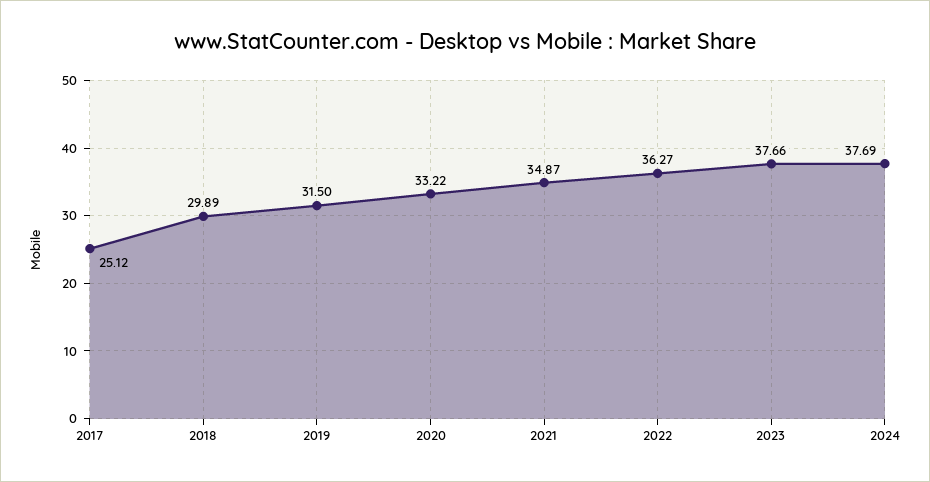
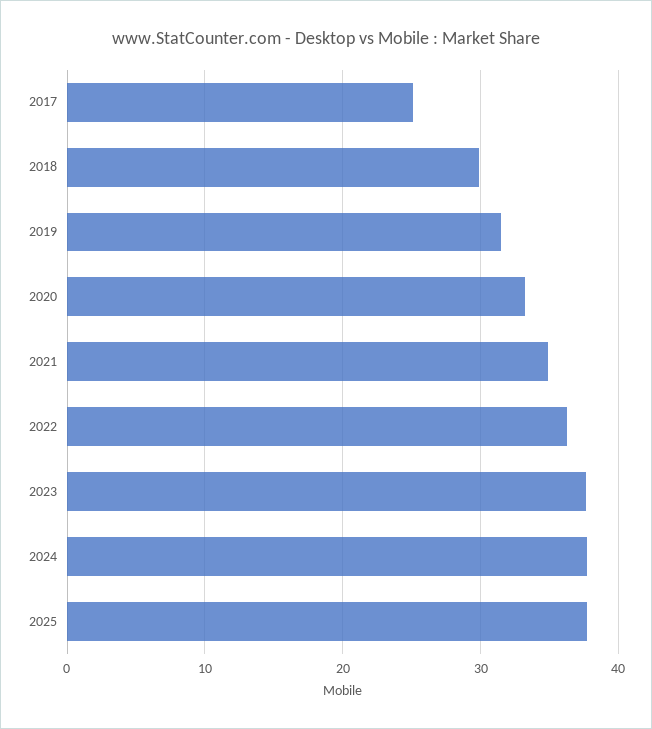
2025: none -> 38

